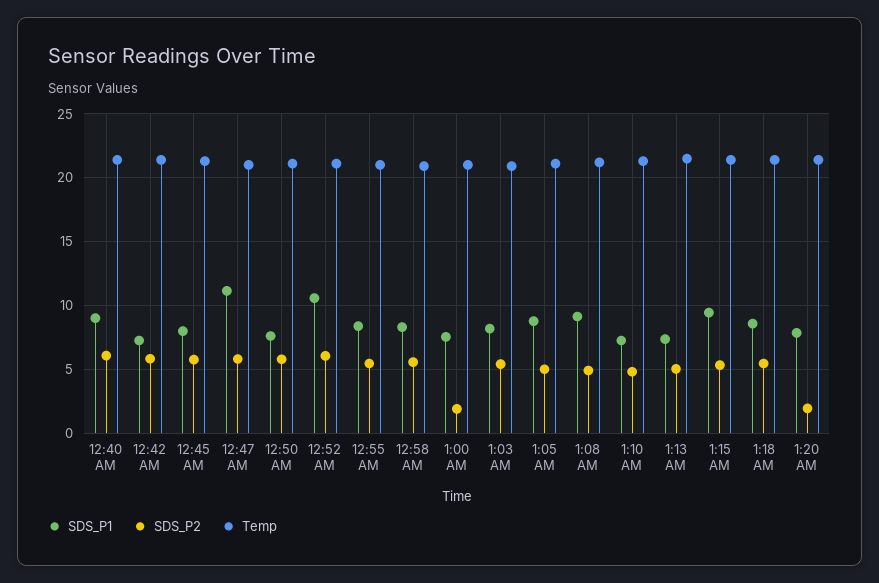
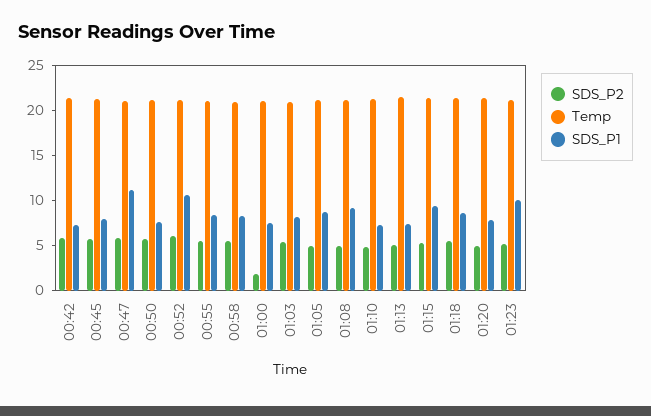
SDS_P1, 12:40 AM: 9 -> none
SDS_P2, 12:40 AM: 6 -> none
Temp, 12:40 AM: 21.5 -> none
SDS_P2, 1:20 AM: 2 -> 5
SDS_P2, 01:23: none -> 5
Temp, 01:23: none -> 21
SDS_P1, 01:23: none -> 10

